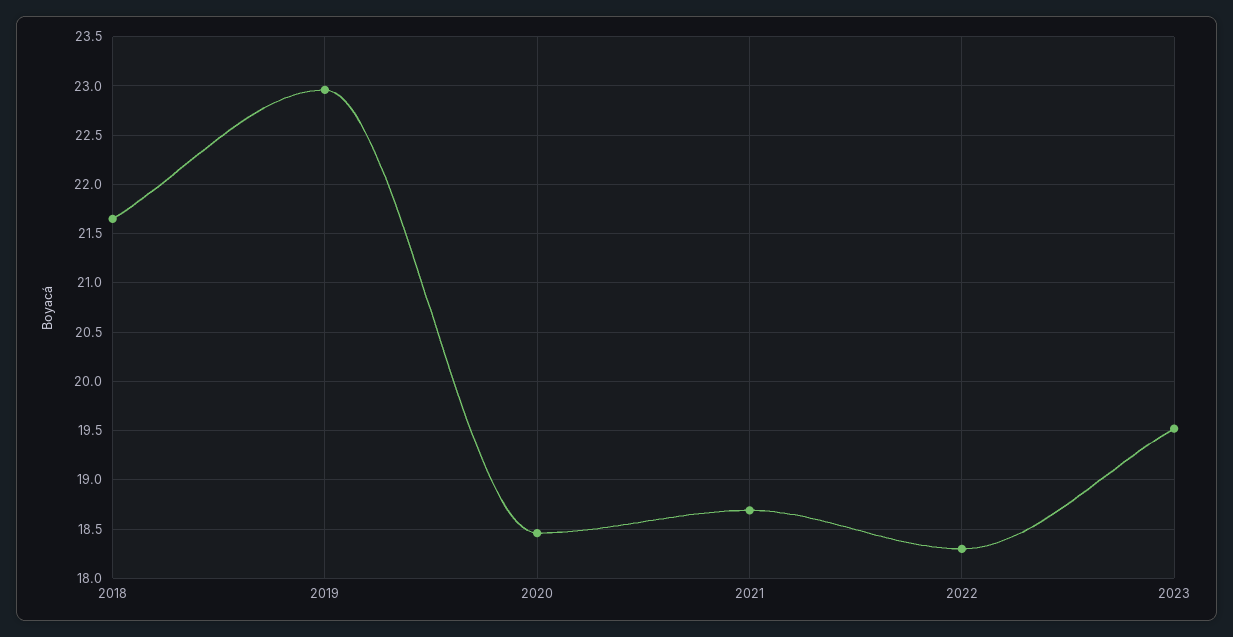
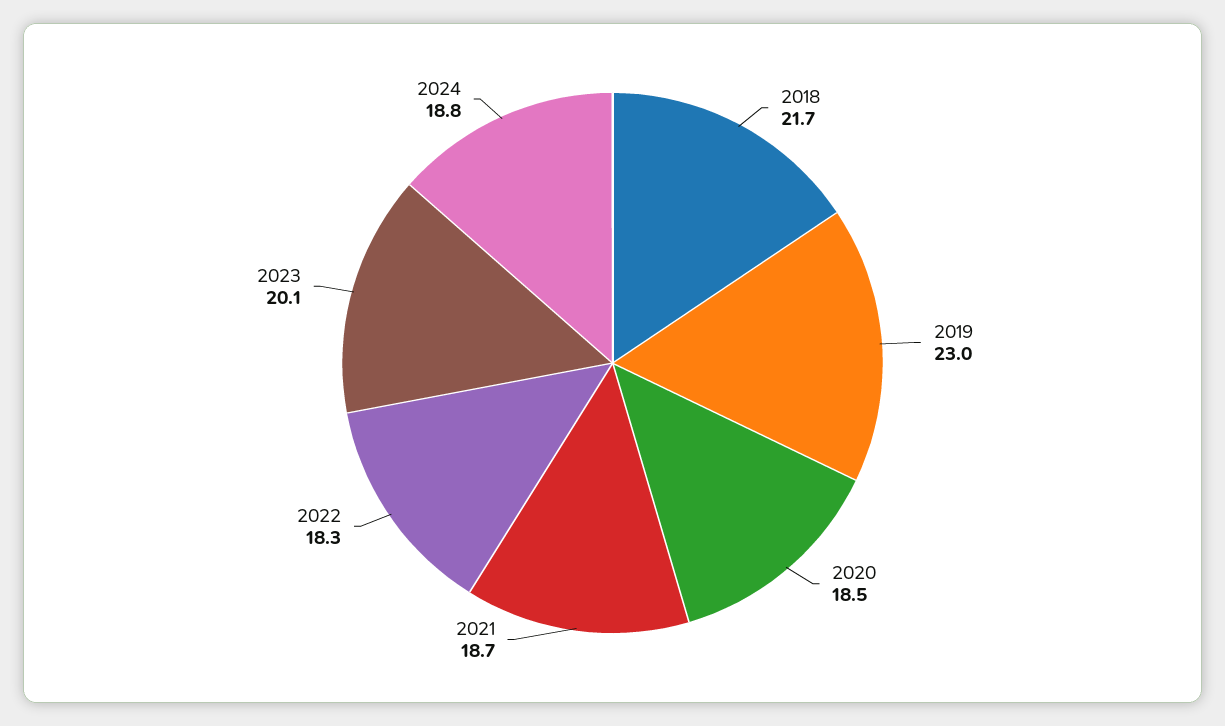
2023: 19.5 -> 20.1
2024: none -> 18.8

